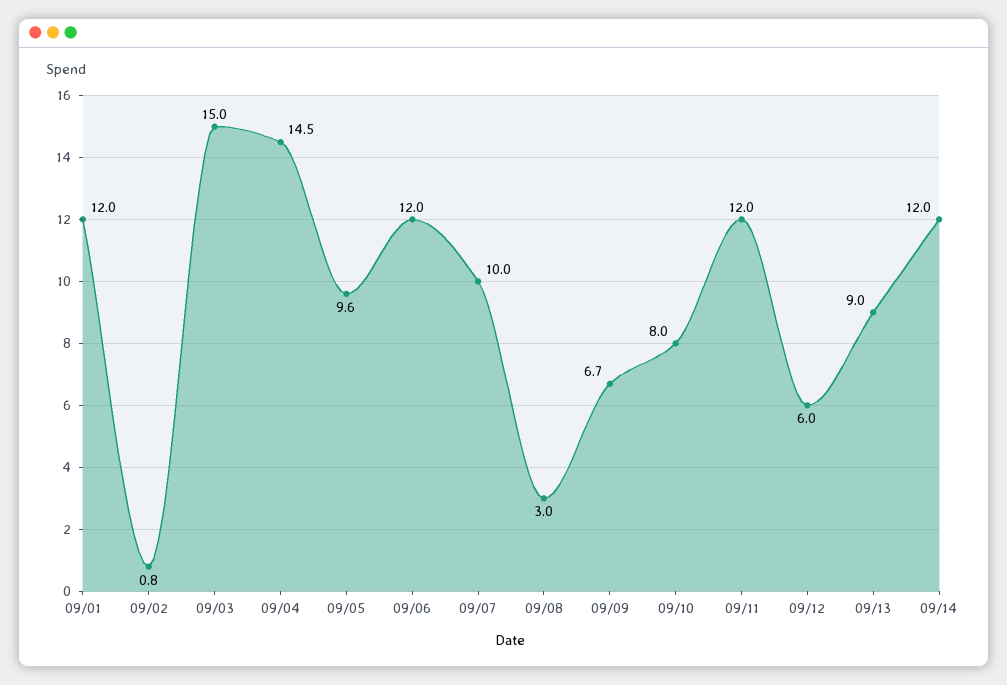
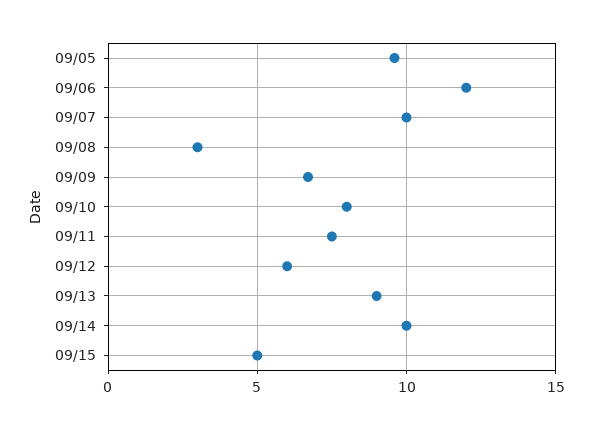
09/01: 12 -> none
09/02: 0.8 -> none
09/03: 15 -> none
09/04: 14.5 -> none
09/11: 12 -> 7.5
09/14: 12 -> 10
09/15: none -> 5

